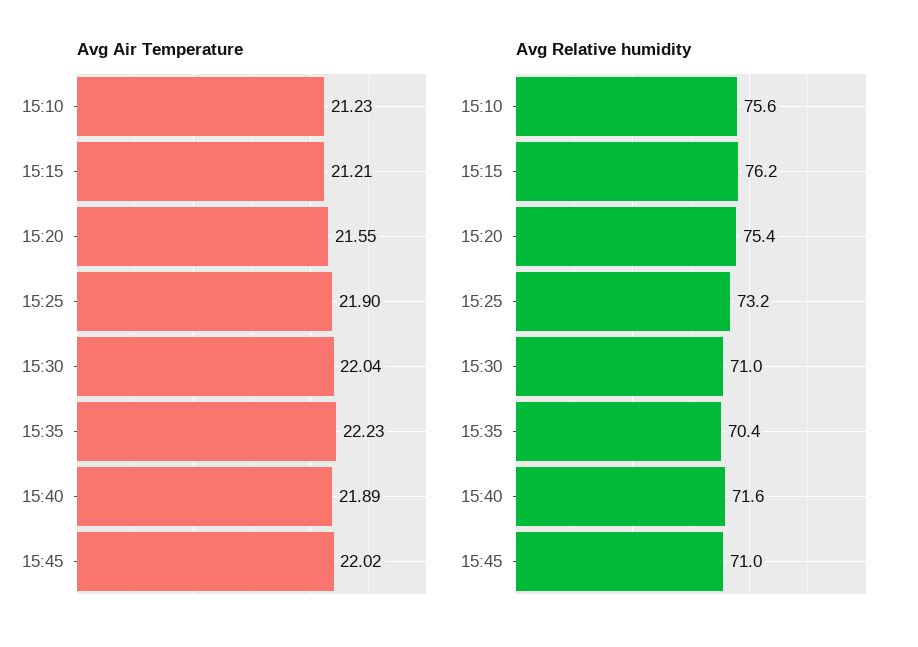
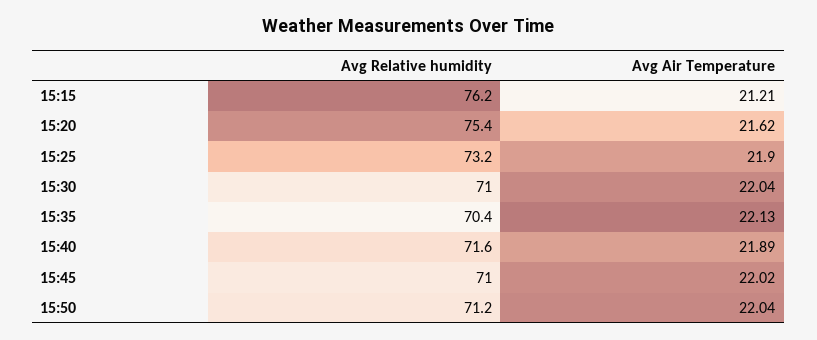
Avg Air Temperature, 15:10: 21.23 -> none
Avg Air Temperature, 15:20: 21.55 -> 21.62
Avg Air Temperature, 15:35: 22.23 -> 22.13
Avg Relative humidity, 15:10: 75.6 -> none
Avg Relative humidity, 15:50: none -> 71.2
Avg Air Temperature, 15:50: none -> 22.04

